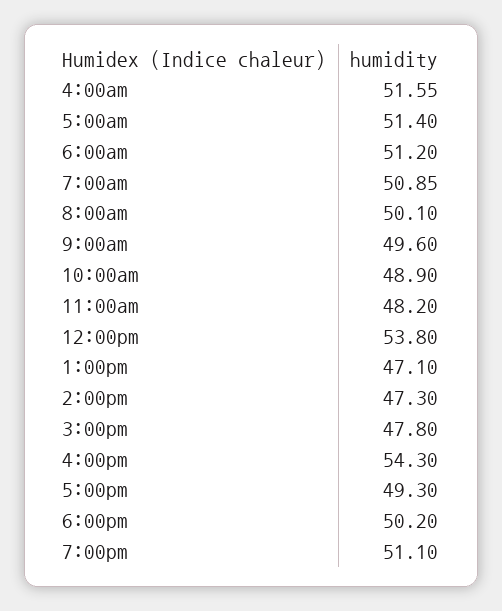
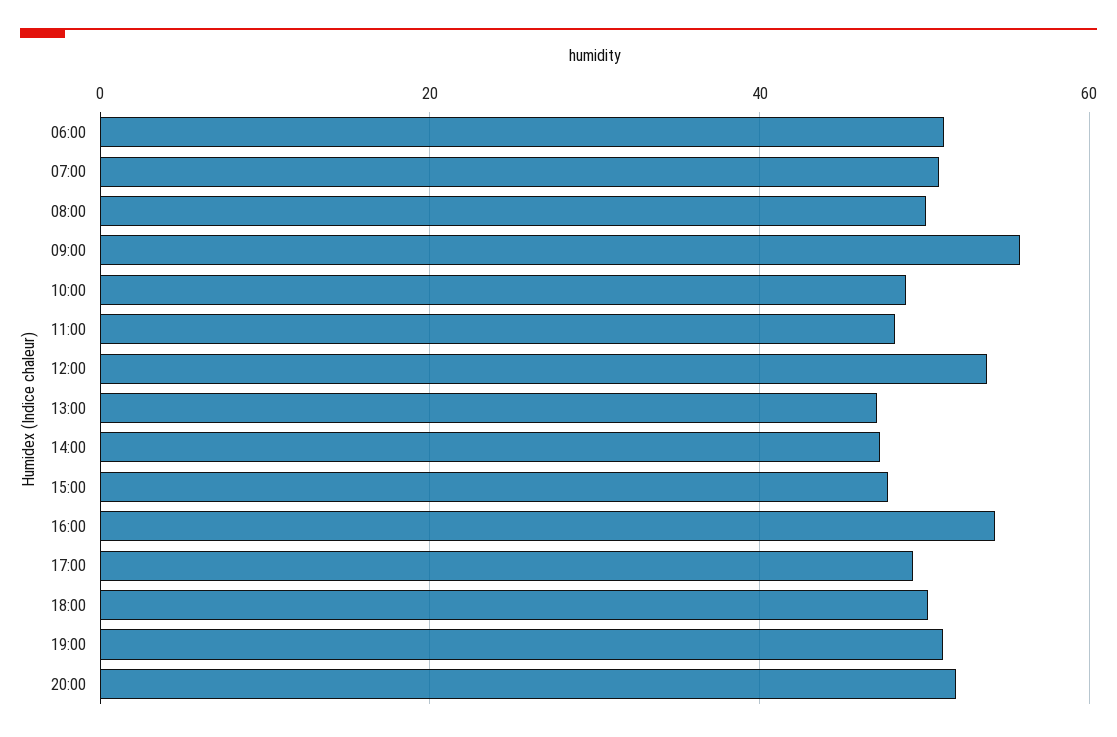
4:00am: 51.55 -> none
5:00am: 51.4 -> none
9:00am: 49.6 -> 56
20:00: none -> 52

